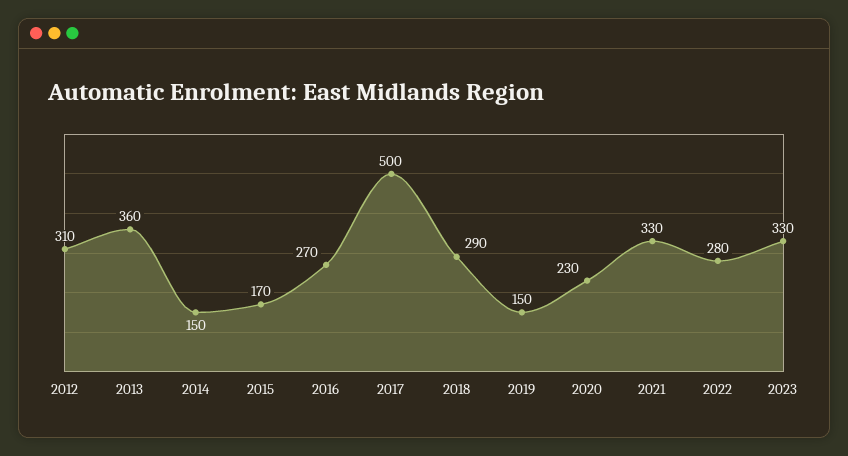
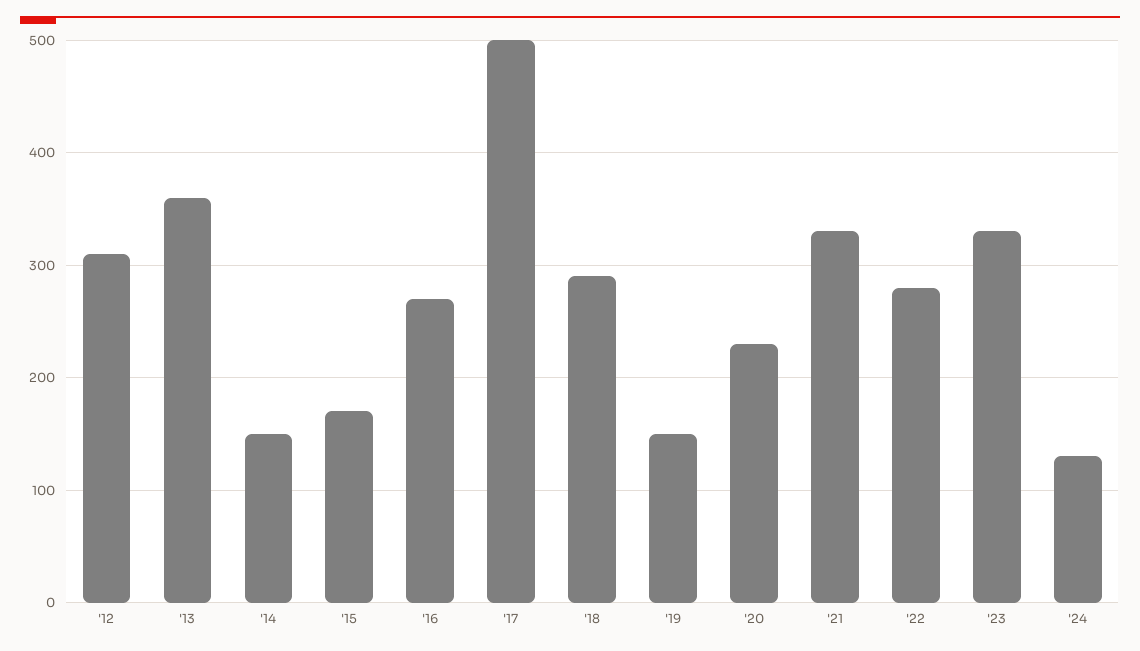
'24: none -> 130

